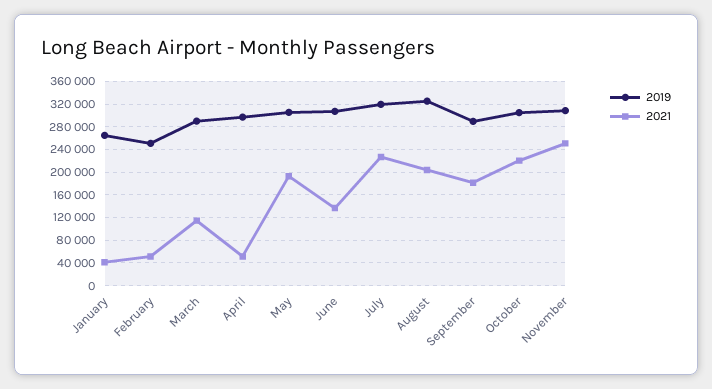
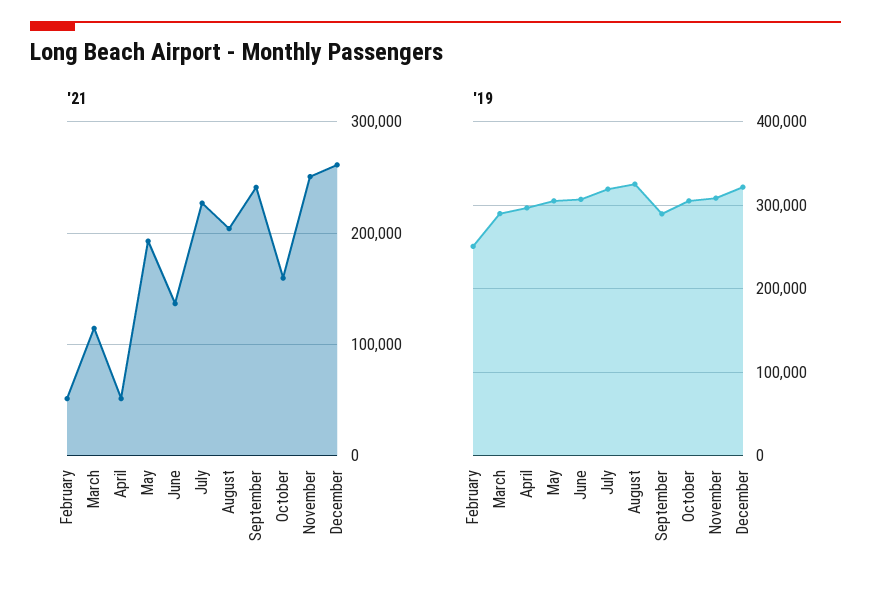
2019, January: 260000 -> none
2021, January: 40000 -> none
2021, September: 180000 -> 240000
2021, October: 220000 -> 160000
2021, December: none -> 260000
2019, December: none -> 320000

